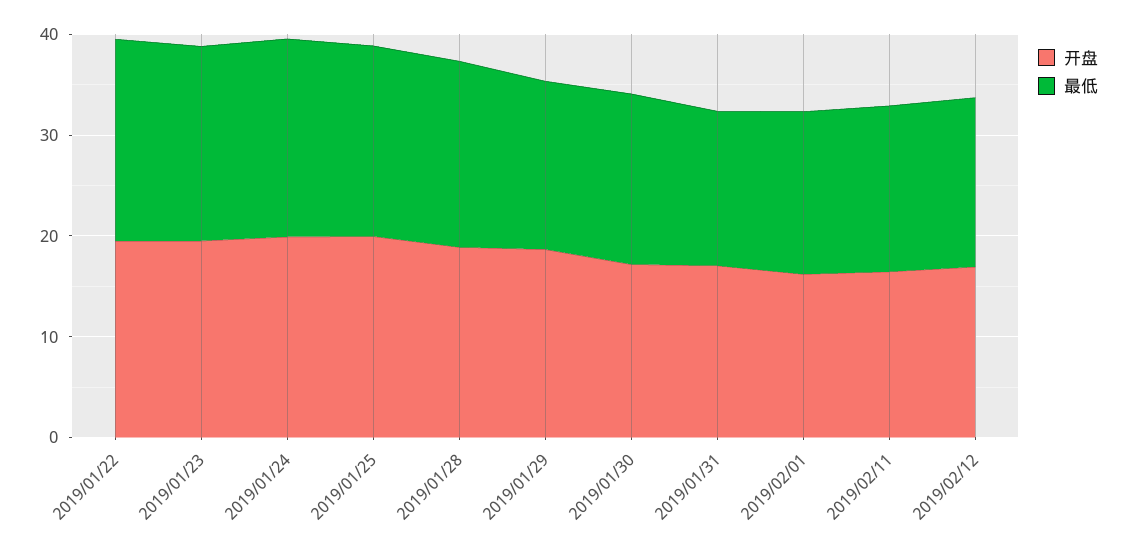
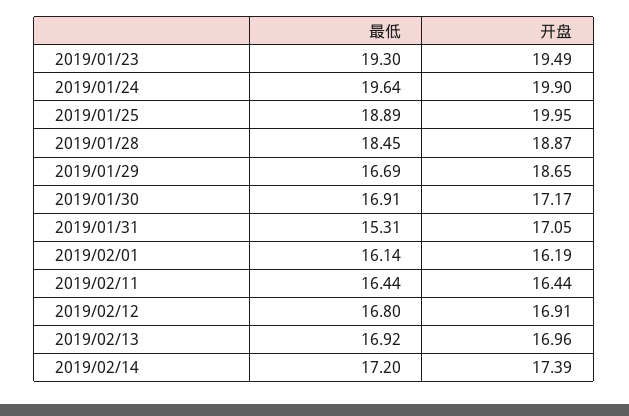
开盘, 2019/01/22: 20 -> none
最低, 2019/01/22: 20 -> none
最低, 2019/02/13: none -> 16.92
开盘, 2019/02/13: none -> 16.96
最低, 2019/02/14: none -> 17.2
开盘, 2019/02/14: none -> 17.39

